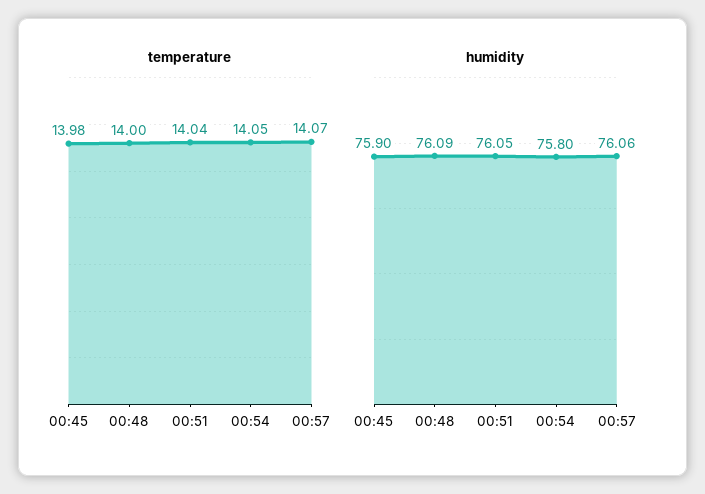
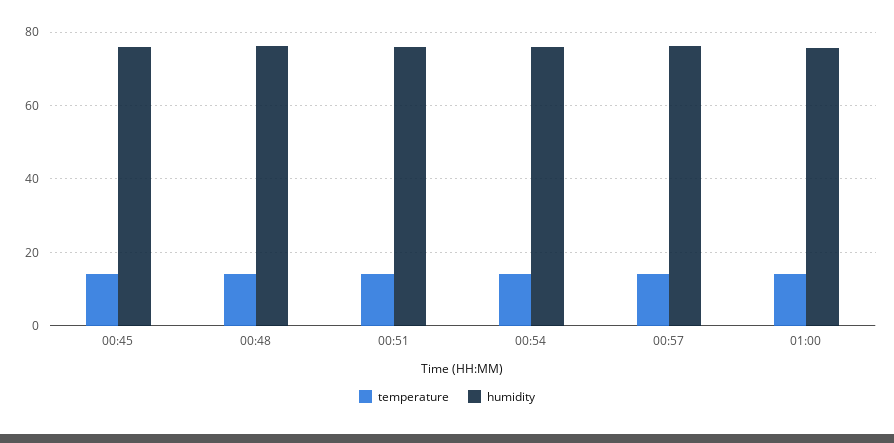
temperature, 01:00: none -> 14
humidity, 01:00: none -> 76

